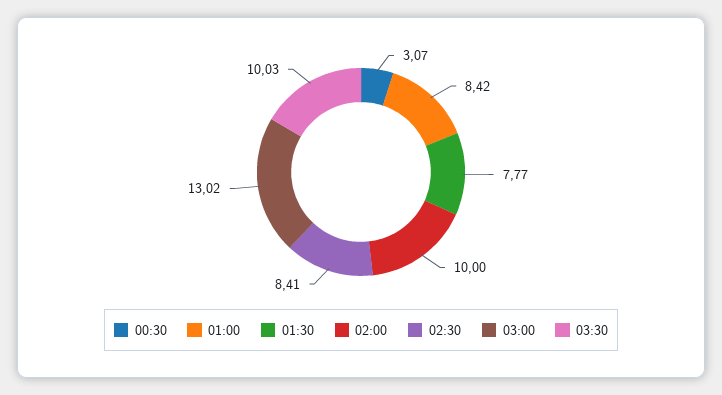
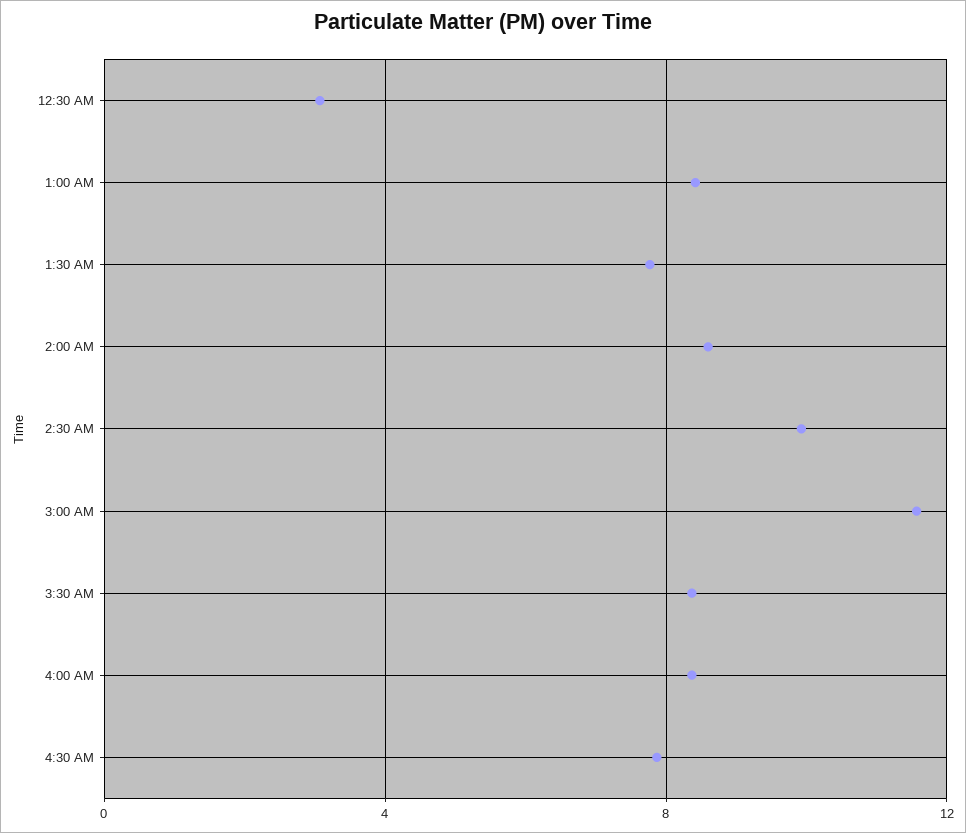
02:00: 10 -> 8.5
02:30: 8.41 -> 10
03:00: 13.02 -> 11.5
03:30: 10.03 -> 8.5
4:00 AM: none -> 8.5
4:30 AM: none -> 8

